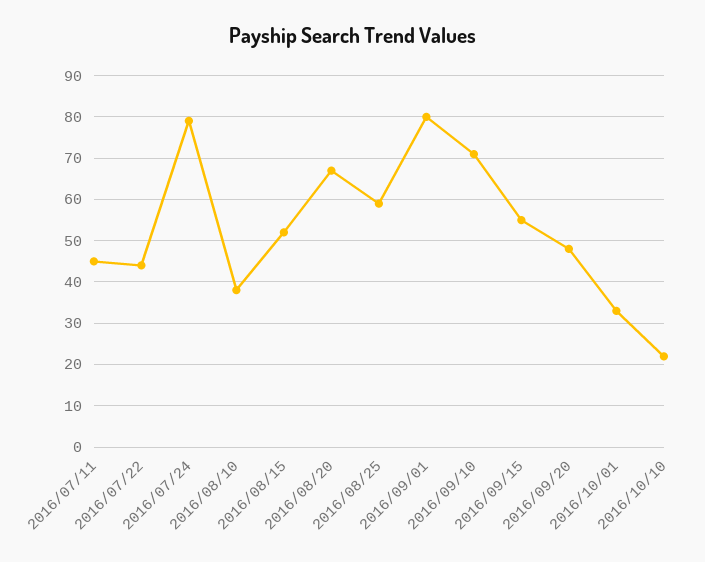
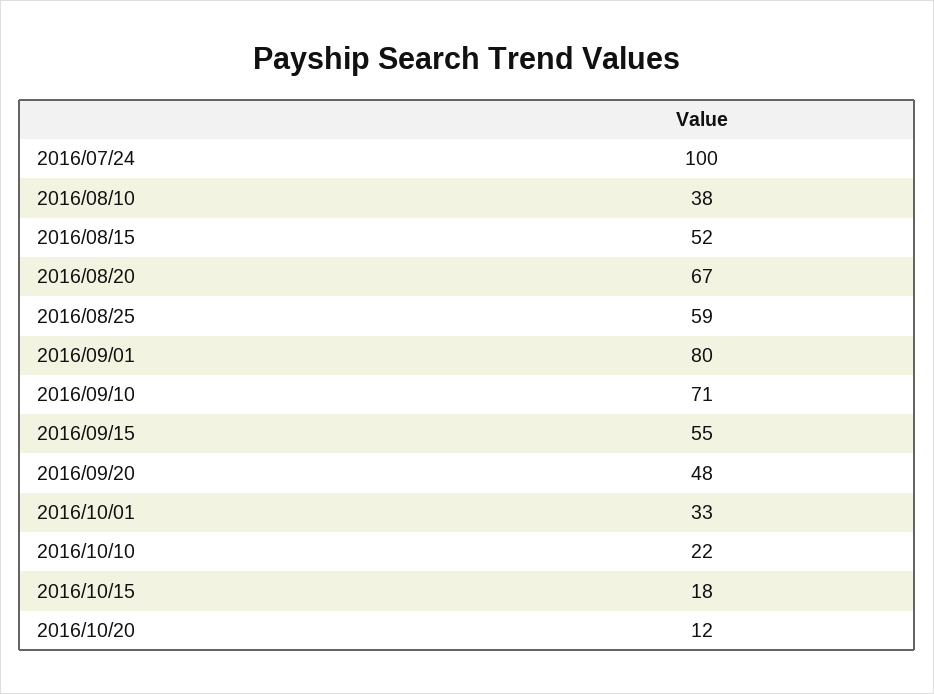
2016/07/11: 45 -> none
2016/07/22: 45 -> none
2016/07/24: 80 -> 100
2016/10/15: none -> 18
2016/10/20: none -> 12

